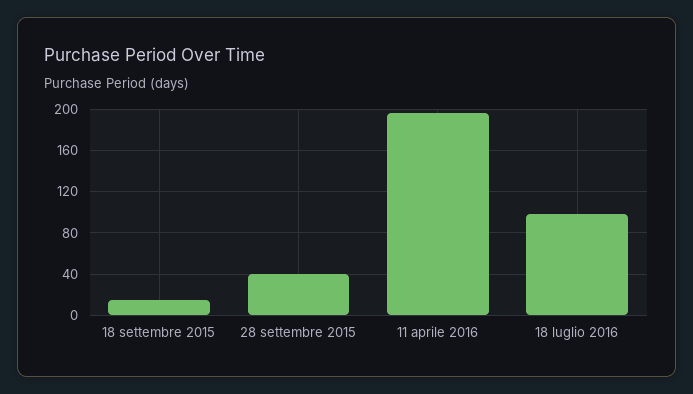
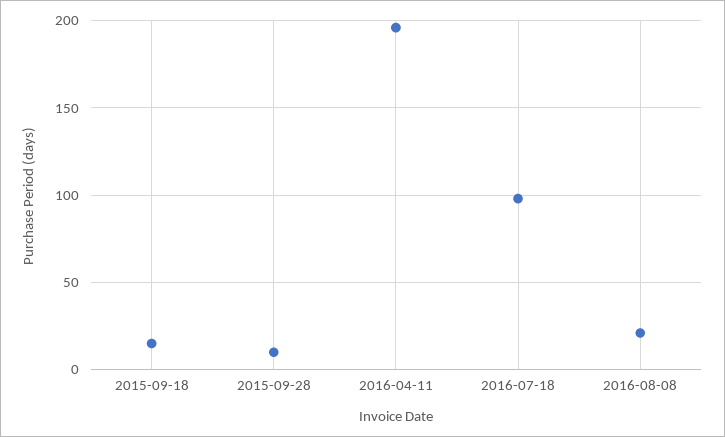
28 settembre 2015: 40 -> 10
2016-08-08: none -> 20

